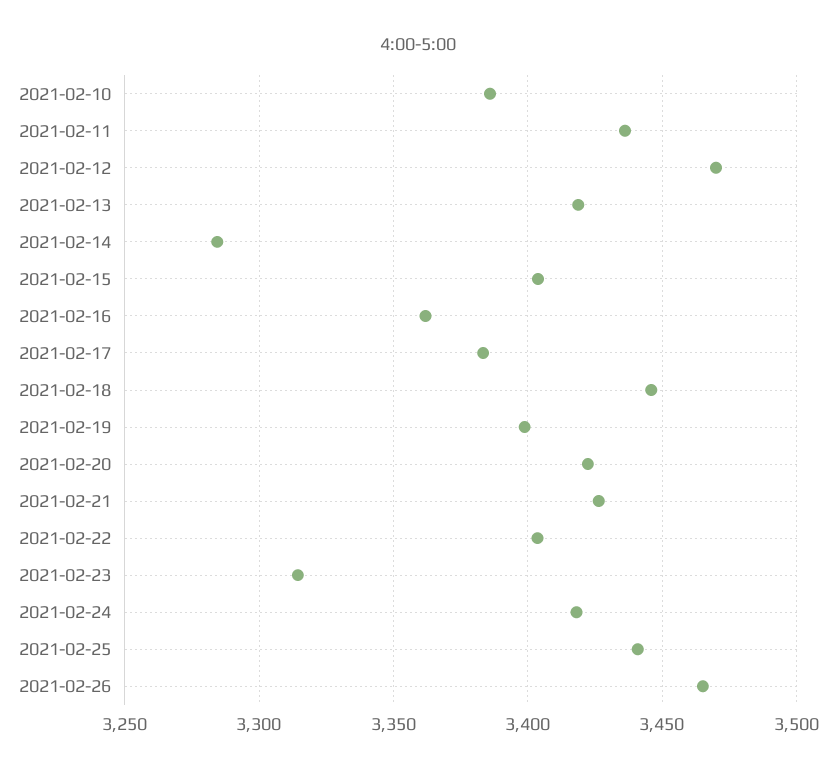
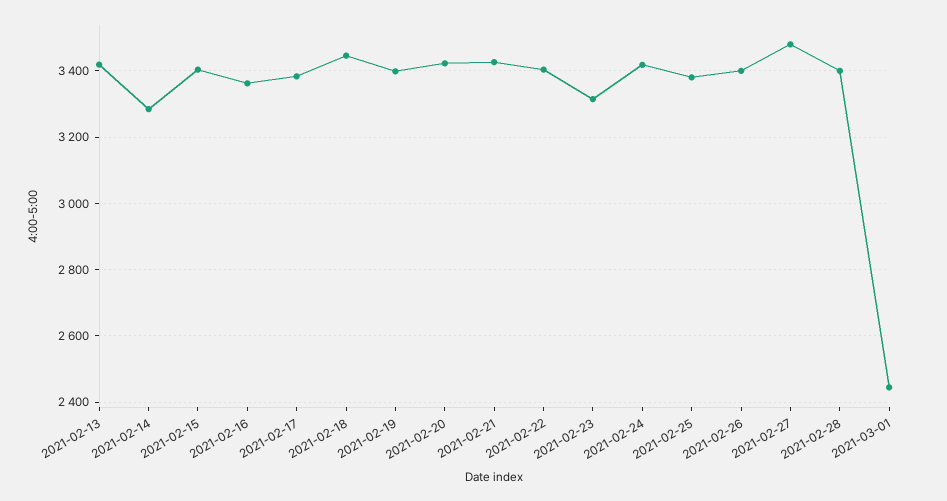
2021-02-10: 3385 -> none
2021-02-11: 3435 -> none
2021-02-12: 3470 -> none
2021-02-25: 3440 -> 3380
2021-02-26: 3465 -> 3400
2021-02-27: none -> 3480
2021-02-28: none -> 3400
2021-03-01: none -> 2440

